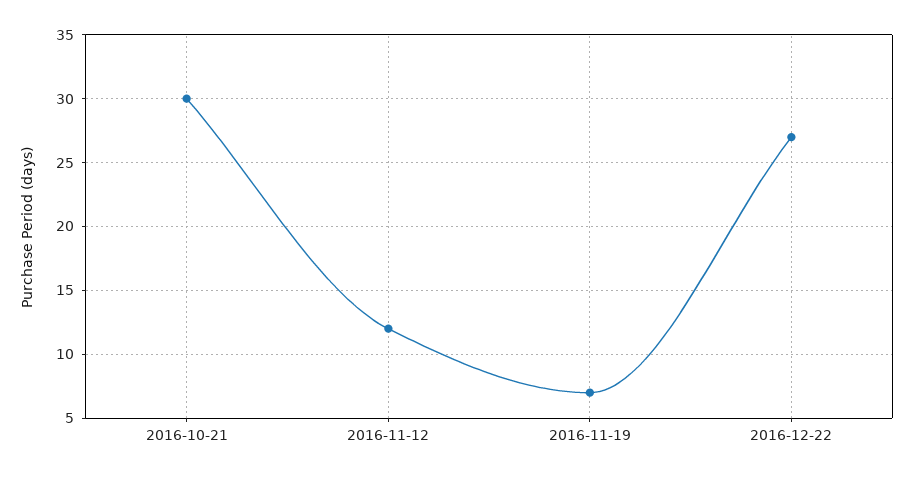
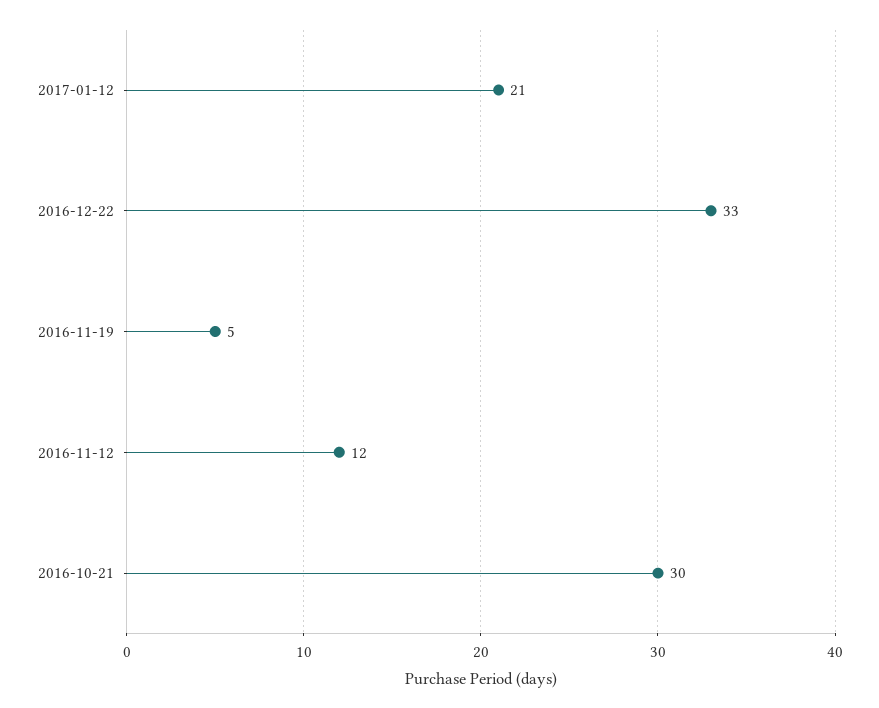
2016-11-19: 7 -> 5
2016-12-22: 27 -> 33
2017-01-12: none -> 21

